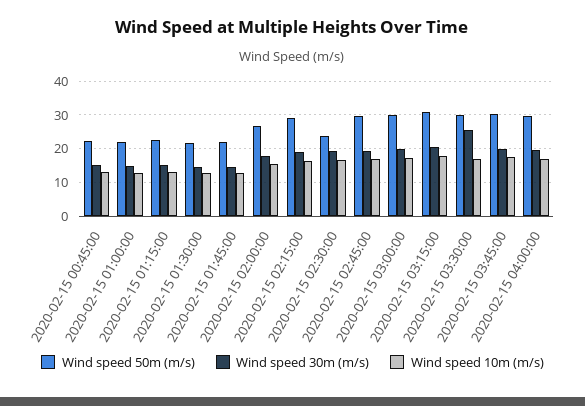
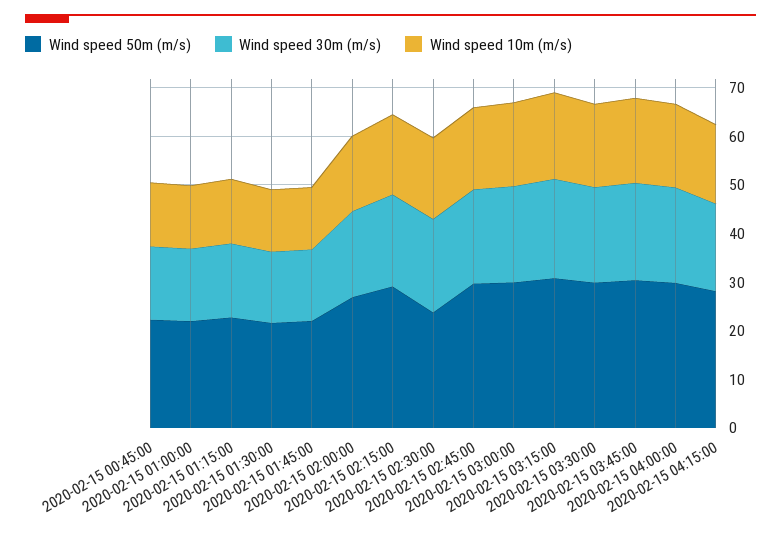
Wind speed 30m (m/s), 2020-02-15 03:30:00: 26 -> 20
Wind speed 50m (m/s), 2020-02-15 04:15:00: none -> 28
Wind speed 30m (m/s), 2020-02-15 04:15:00: none -> 18
Wind speed 10m (m/s), 2020-02-15 04:15:00: none -> 16

